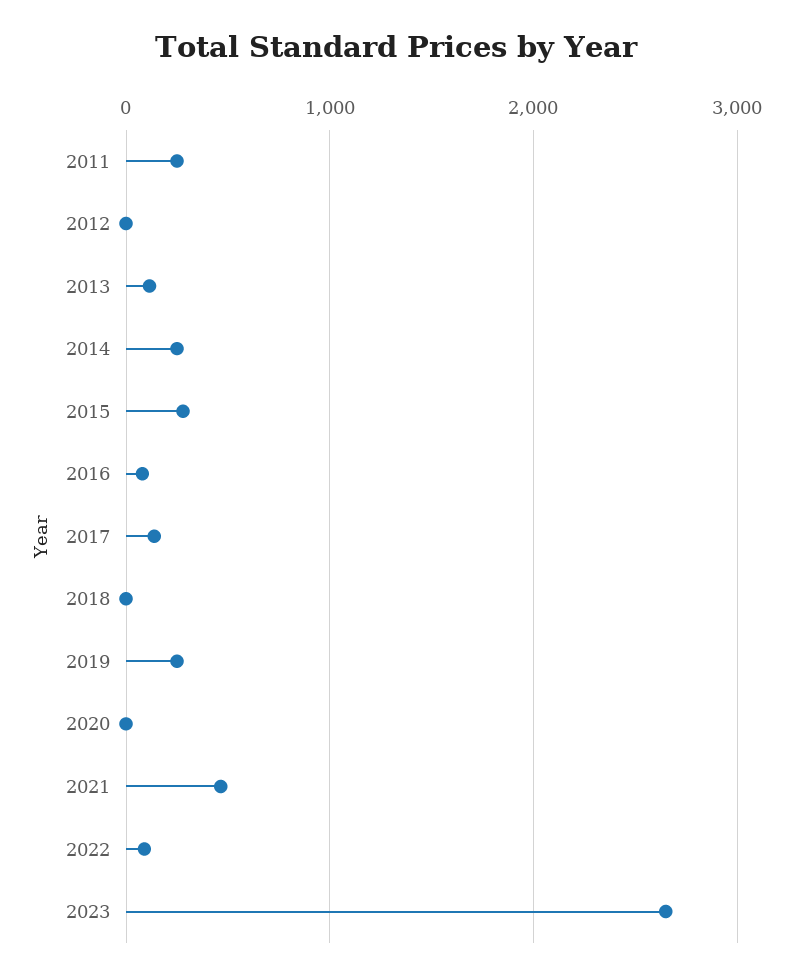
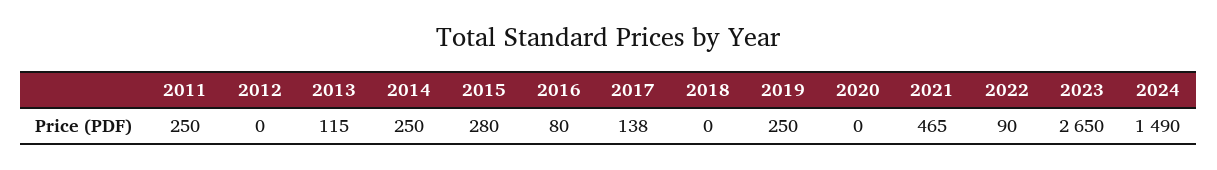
2024: none -> 1490

